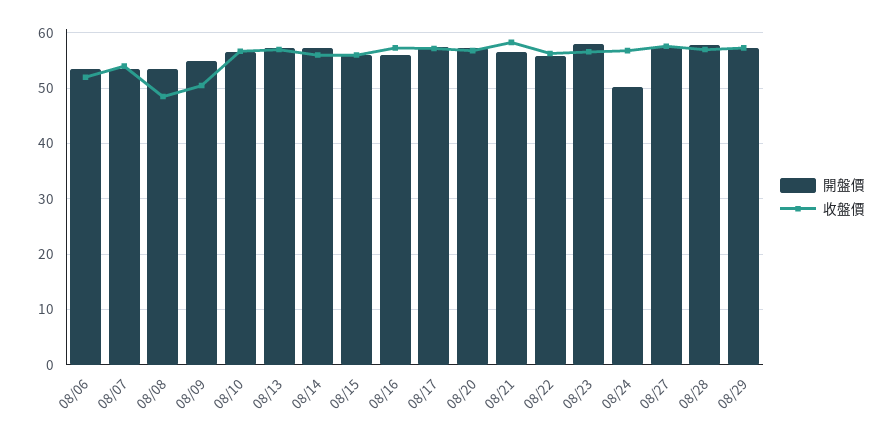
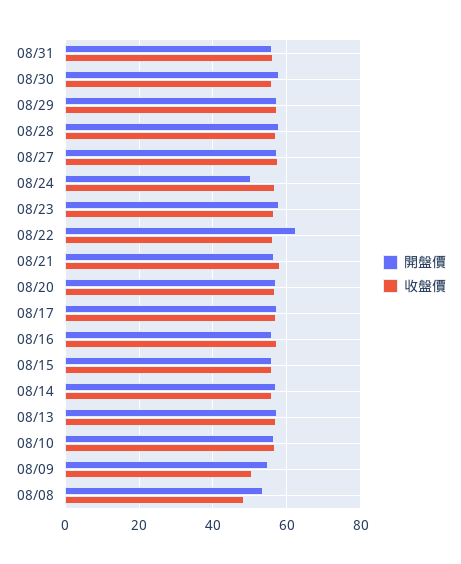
開盤價, 08/06: 54 -> none
收盤價, 08/06: 52 -> none
開盤價, 08/07: 54 -> none
收盤價, 08/07: 54 -> none
開盤價, 08/22: 56 -> 62
開盤價, 08/31: none -> 56
收盤價, 08/31: none -> 56
開盤價, 08/30: none -> 58
收盤價, 08/30: none -> 56

